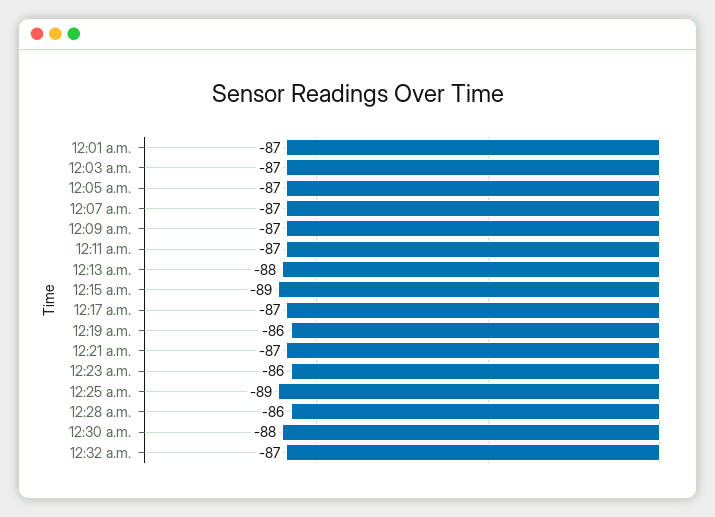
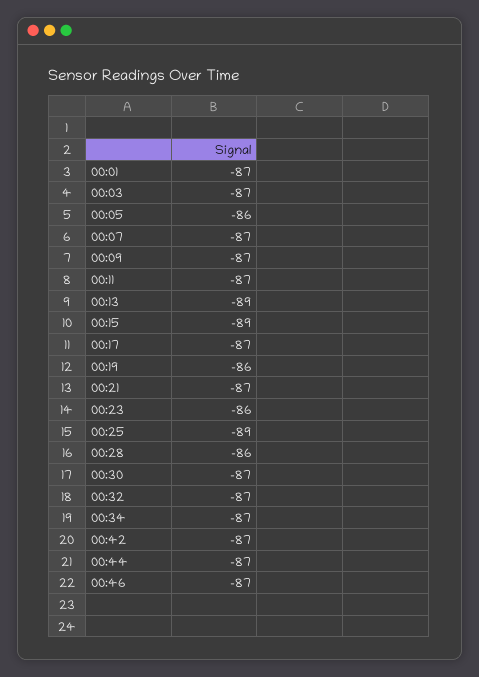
12:05 a.m.: -87 -> -86
12:13 a.m.: -88 -> -89
12:30 a.m.: -88 -> -87
00:34: none -> -87
00:42: none -> -87
00:44: none -> -87
00:46: none -> -87

